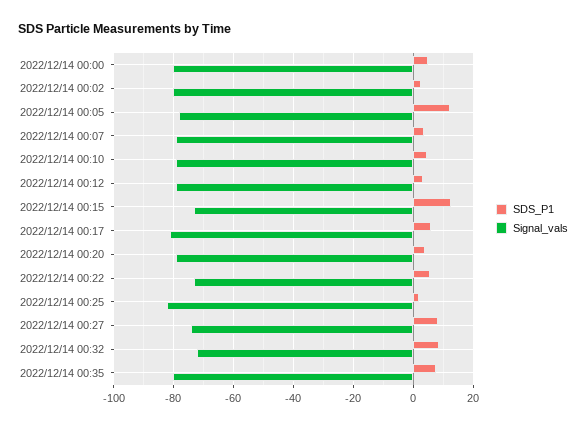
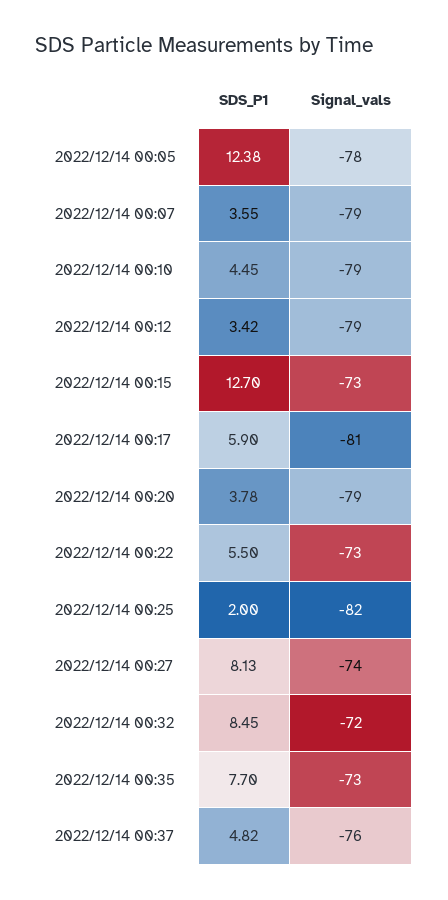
SDS_P1, 2022/12/14 00:00: 5 -> none
Signal_vals, 2022/12/14 00:00: -80 -> none
SDS_P1, 2022/12/14 00:02: 2.5 -> none
Signal_vals, 2022/12/14 00:02: -80 -> none
Signal_vals, 2022/12/14 00:35: -80 -> -73
SDS_P1, 2022/12/14 00:37: none -> 4.82
Signal_vals, 2022/12/14 00:37: none -> -76

